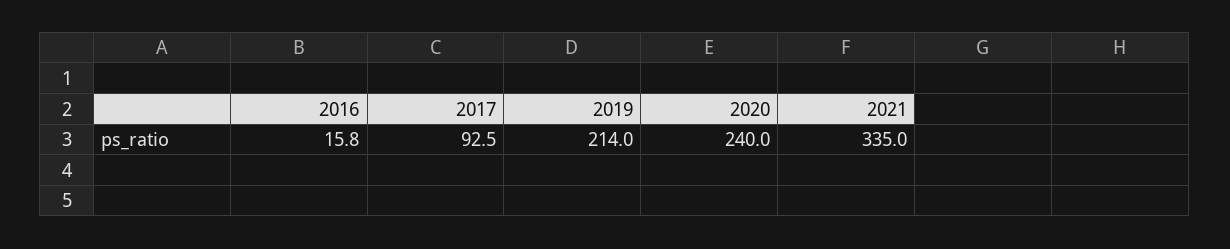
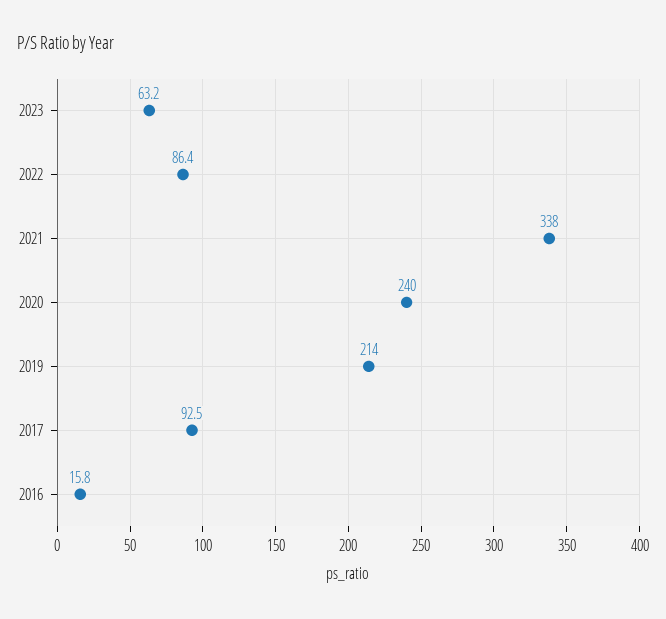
2021: 335 -> 338
2023: none -> 63.2
2022: none -> 86.4

